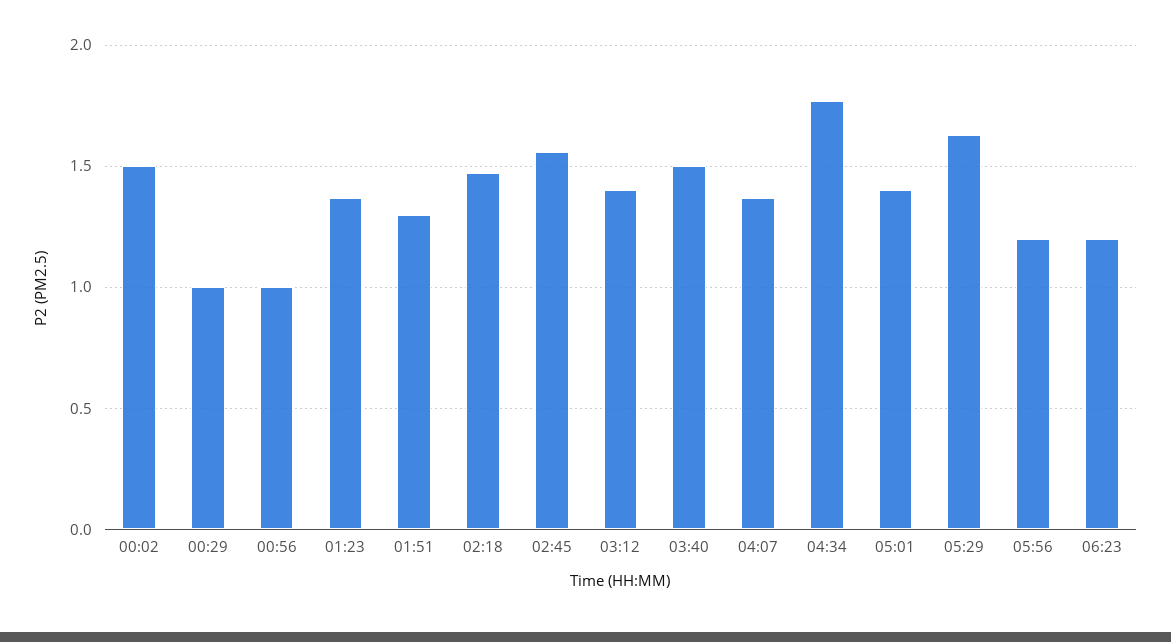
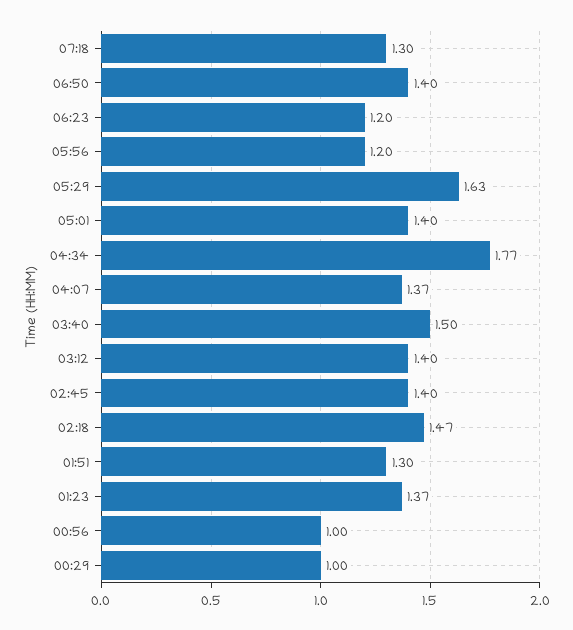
00:02: 1.5 -> none
02:45: 1.55 -> 1.4
07:18: none -> 1.3
06:50: none -> 1.4

